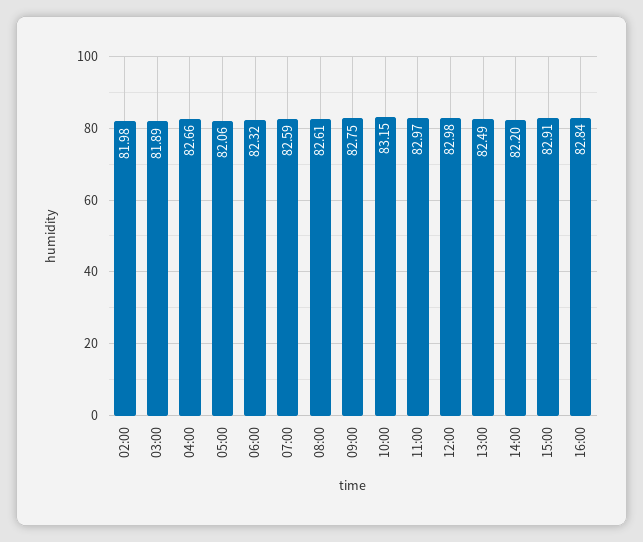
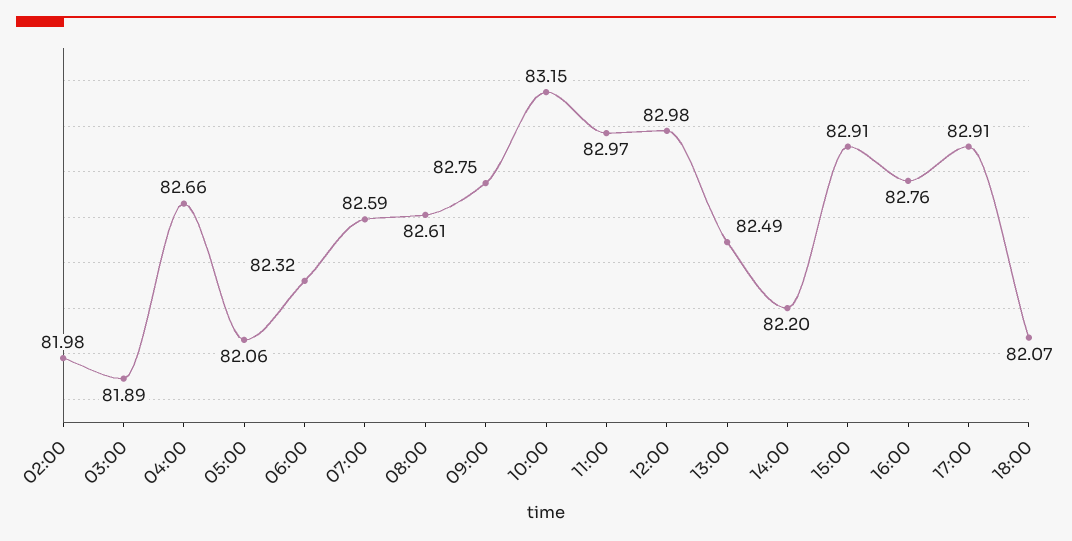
16:00: 82.84 -> 82.76
17:00: none -> 82.91
18:00: none -> 82.07

